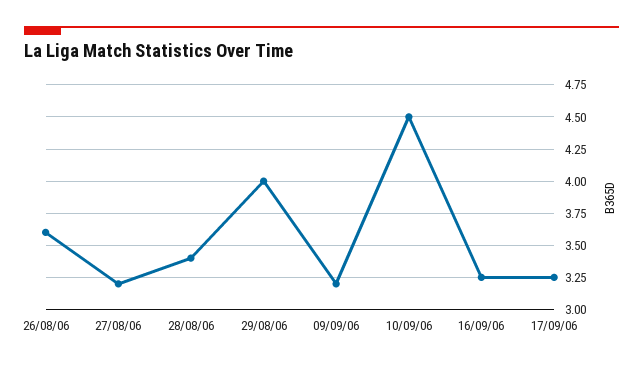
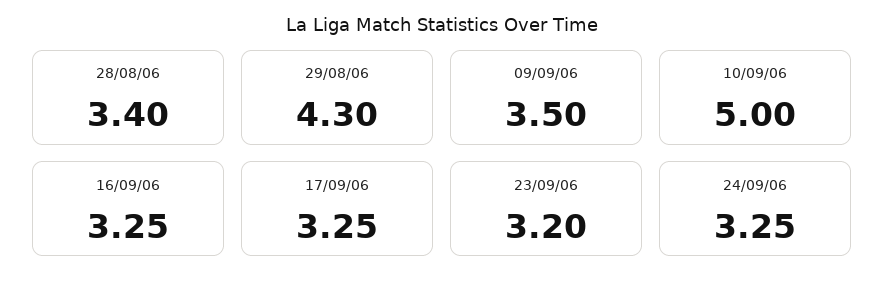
26/08/06: 3.6 -> none
27/08/06: 3.2 -> none
29/08/06: 4 -> 4.3
09/09/06: 3.2 -> 3.5
10/09/06: 4.5 -> 5
23/09/06: none -> 3.2
24/09/06: none -> 3.25

